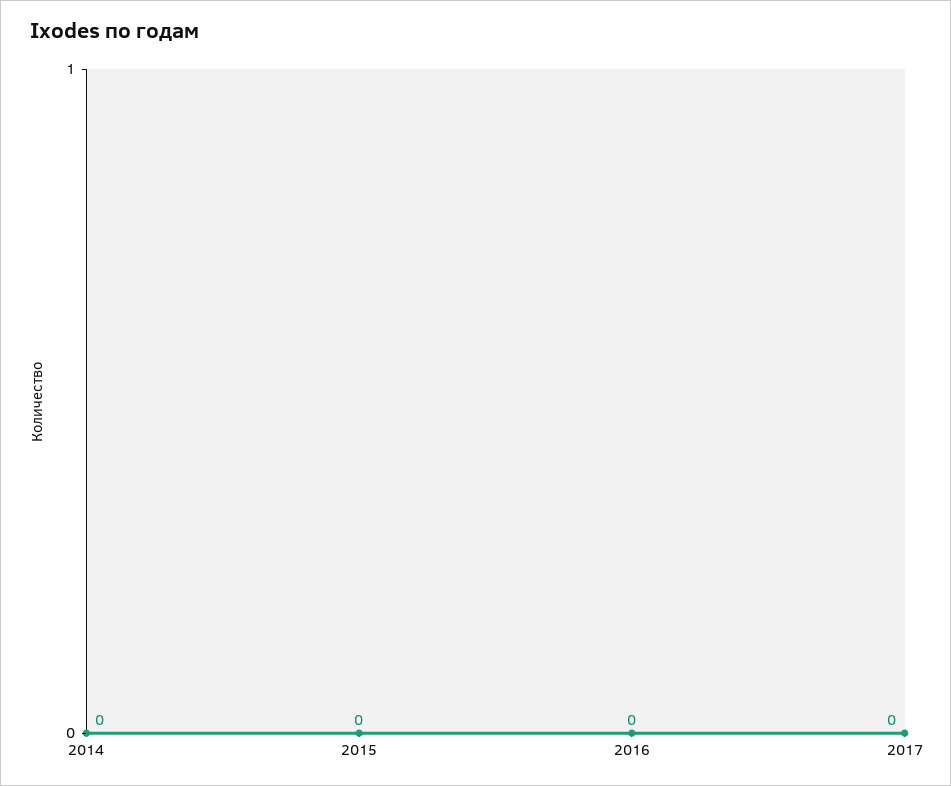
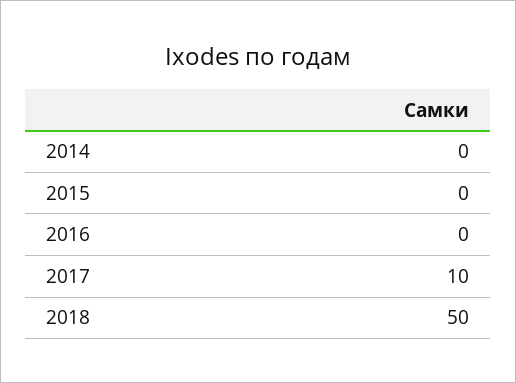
2017: 0 -> 10
2018: none -> 50

